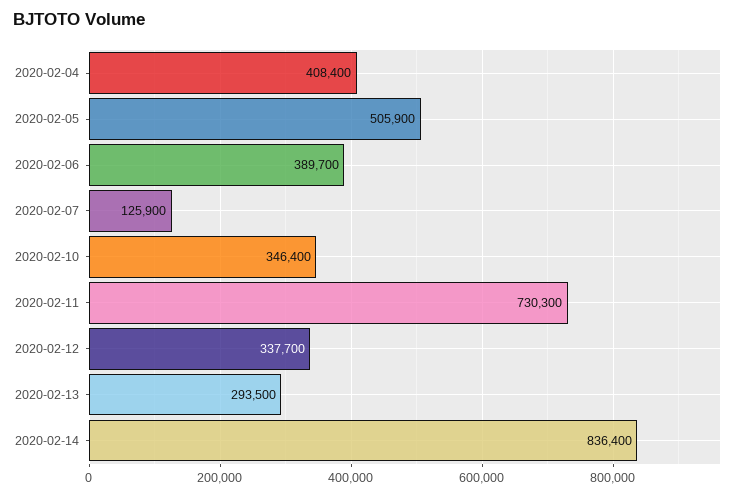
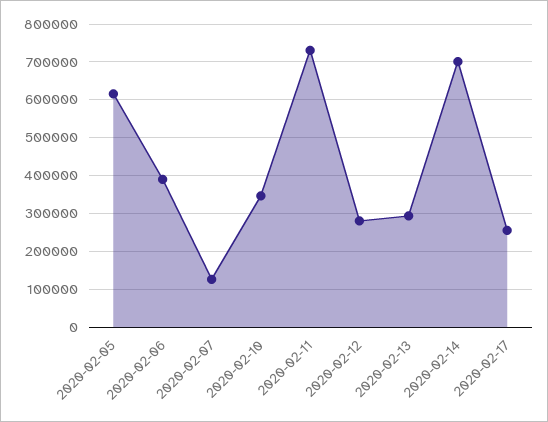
2020-02-04: 408400 -> none
2020-02-05: 505900 -> 620000
2020-02-12: 337700 -> 280000
2020-02-14: 836400 -> 700000
2020-02-17: none -> 260000

